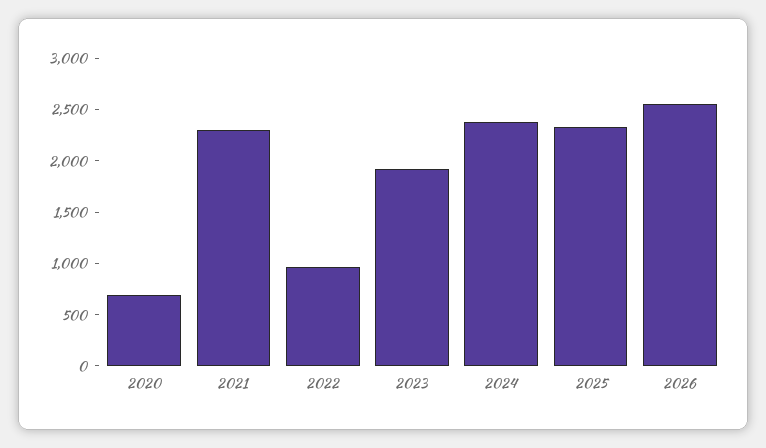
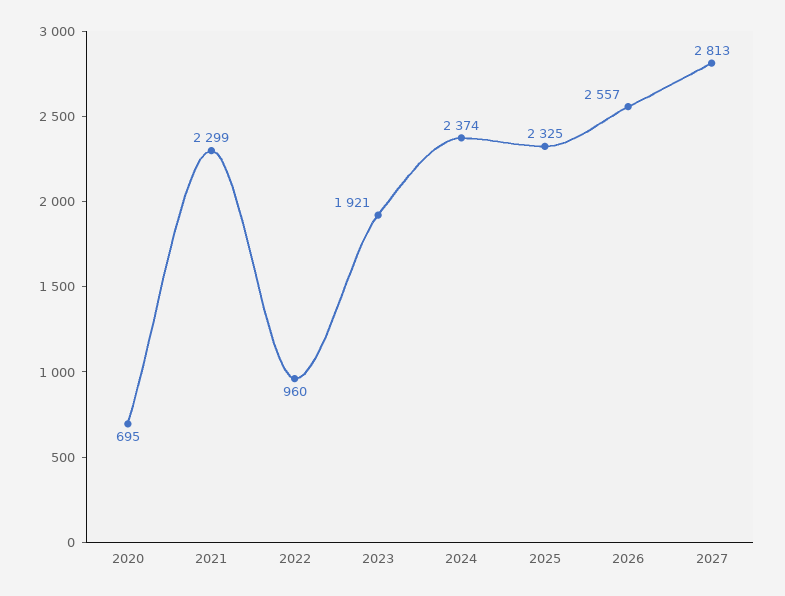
2027: none -> 2813

